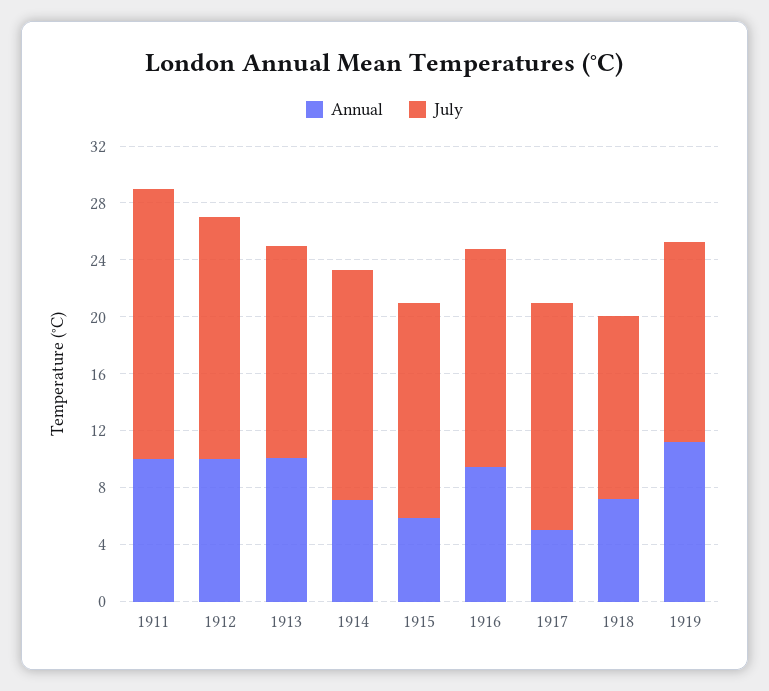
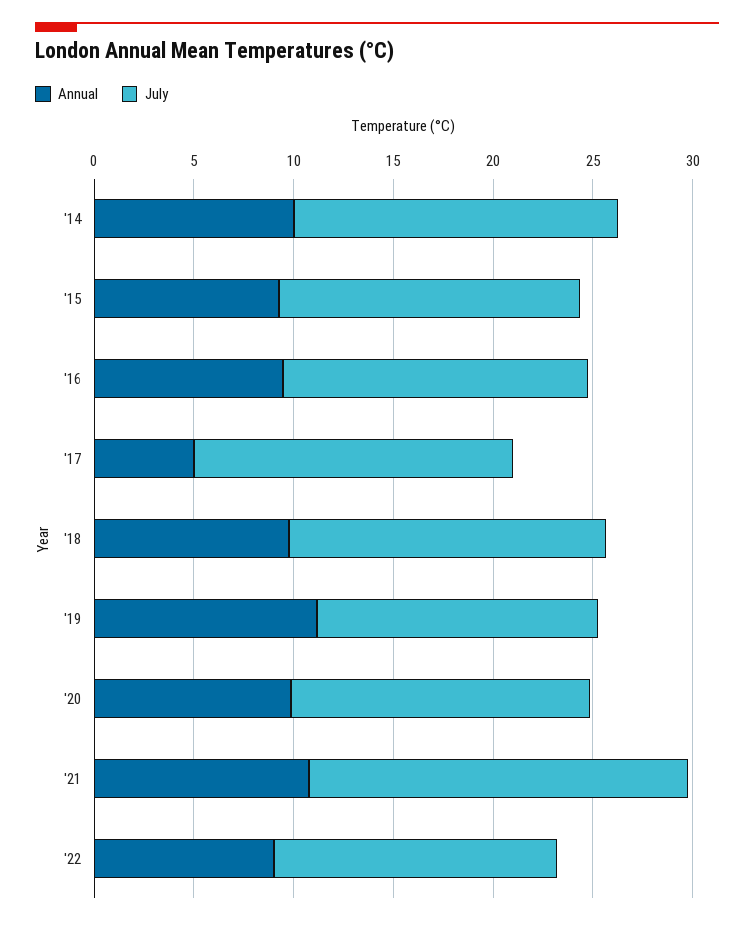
Annual, 1911: 10 -> none
July, 1911: 19 -> none
Annual, 1912: 10 -> none
July, 1912: 17 -> none
Annual, 1913: 10 -> none
July, 1913: 15 -> none
Annual, 1914: 7 -> 10
Annual, 1915: 6 -> 9
Annual, 1918: 7 -> 10
July, 1918: 13 -> 16
Annual, '20: none -> 10
July, '20: none -> 15
Annual, '21: none -> 11
July, '21: none -> 19
Annual, '22: none -> 9
July, '22: none -> 14

